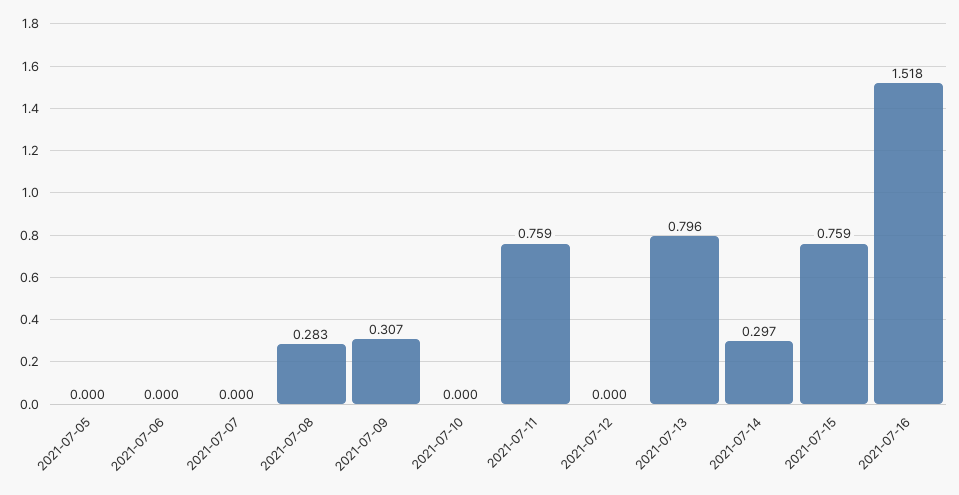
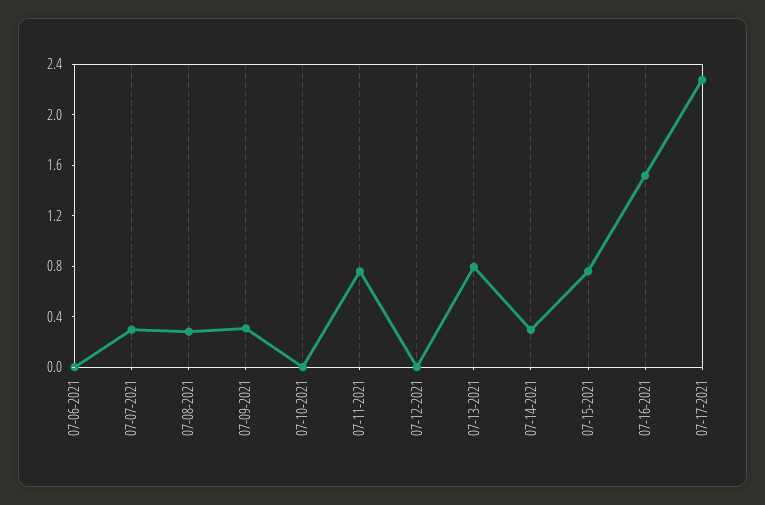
2021-07-05: 0 -> none
2021-07-07: 0 -> 0.3
07-17-2021: none -> 2.3

